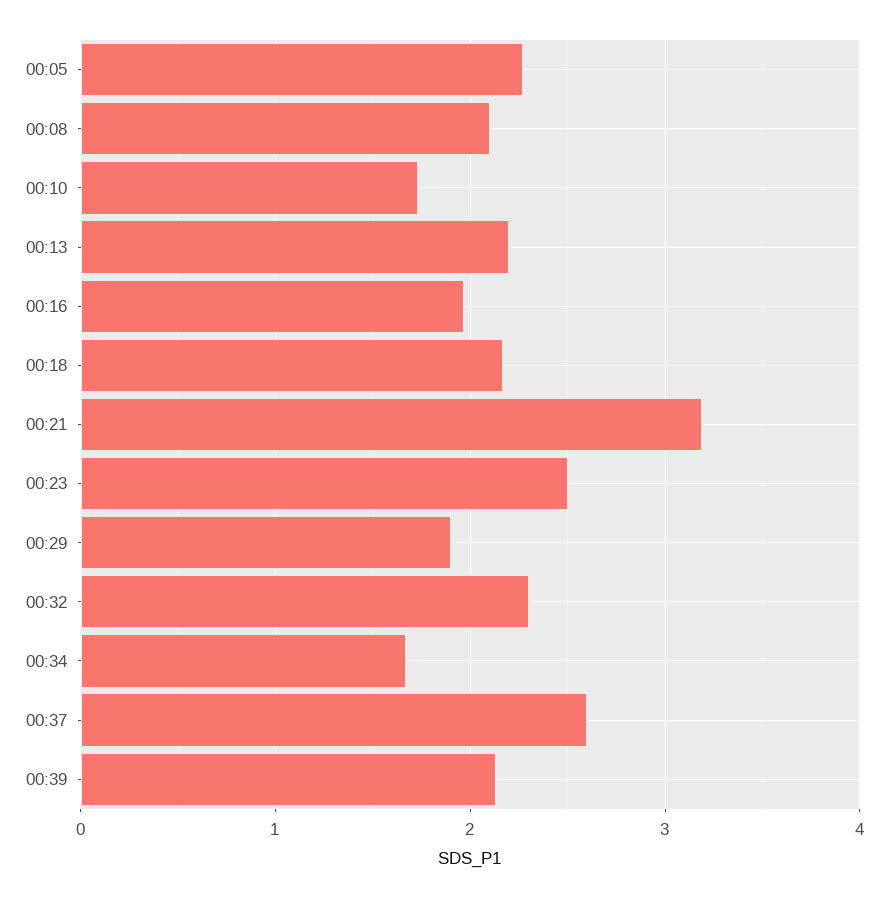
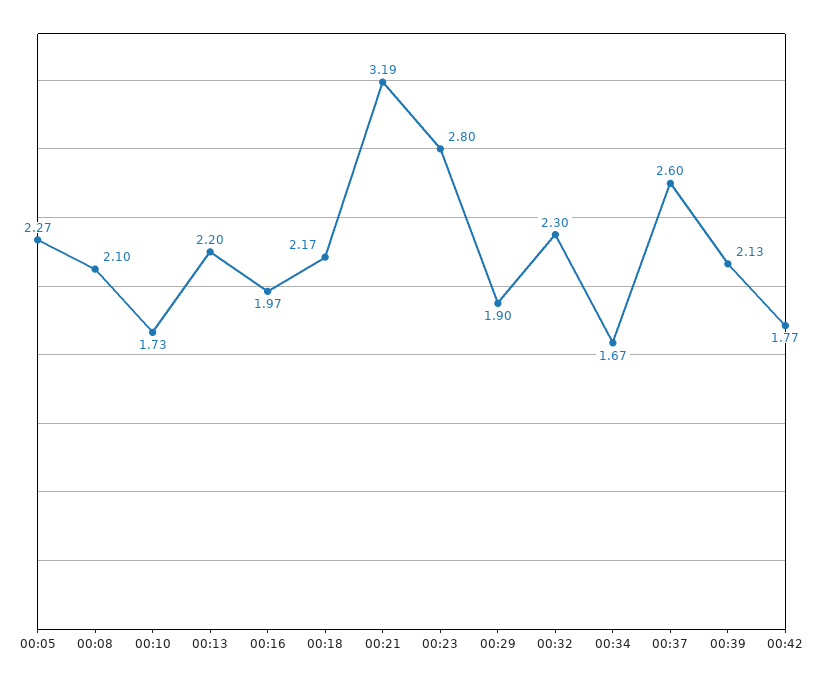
00:23: 2.5 -> 2.8
00:42: none -> 1.77

